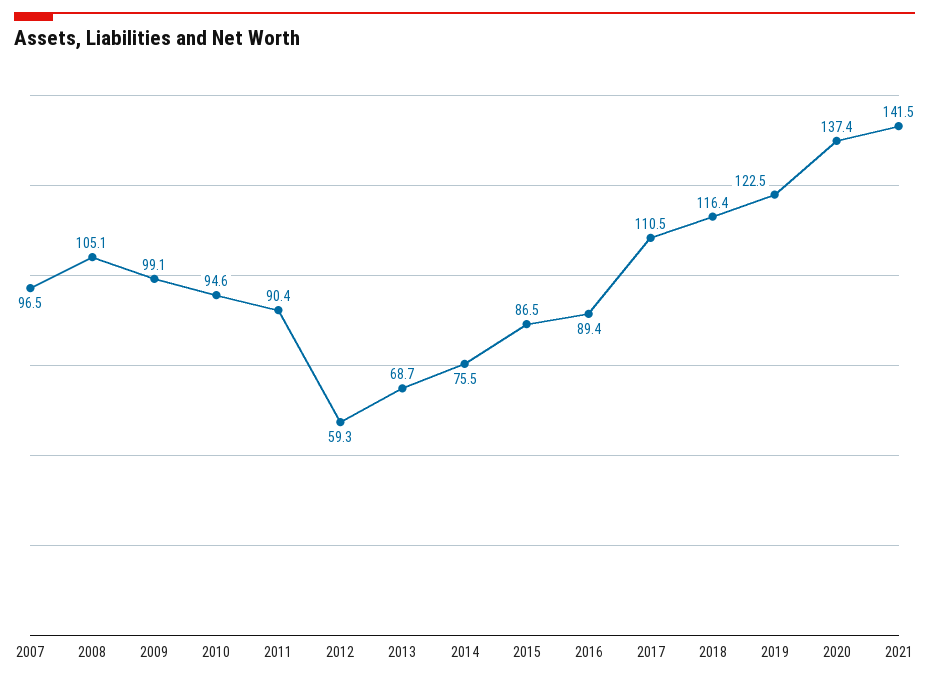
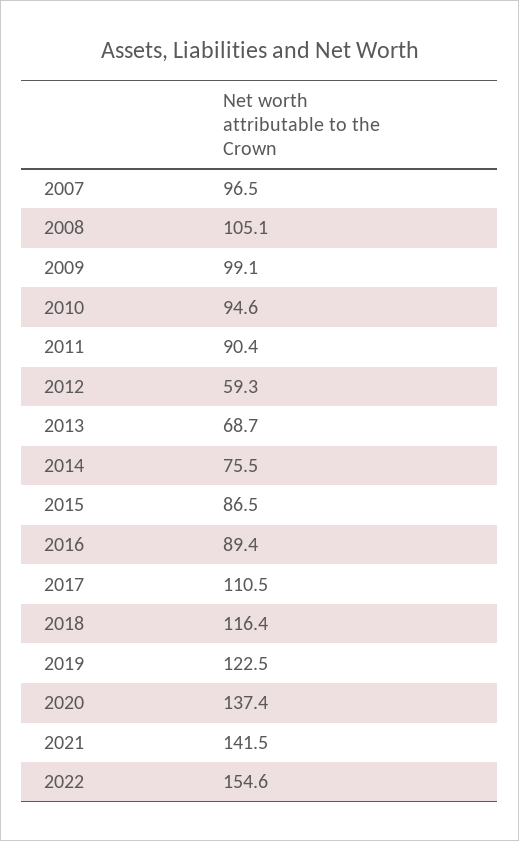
2022: none -> 154.6

